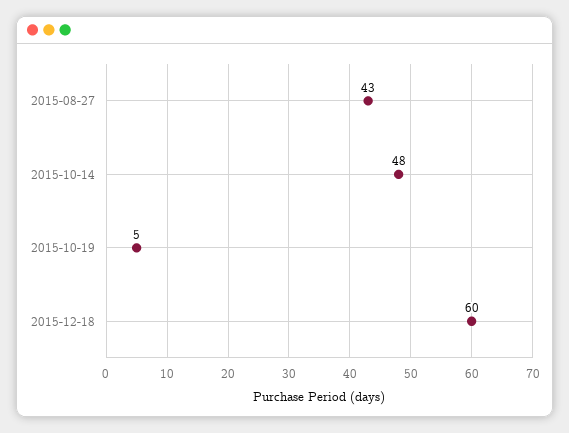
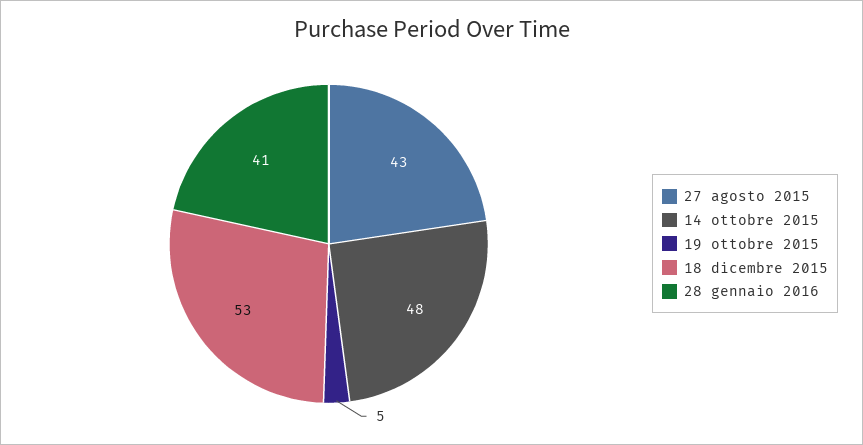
2015-12-18: 60 -> 53
28 gennaio 2016: none -> 41

